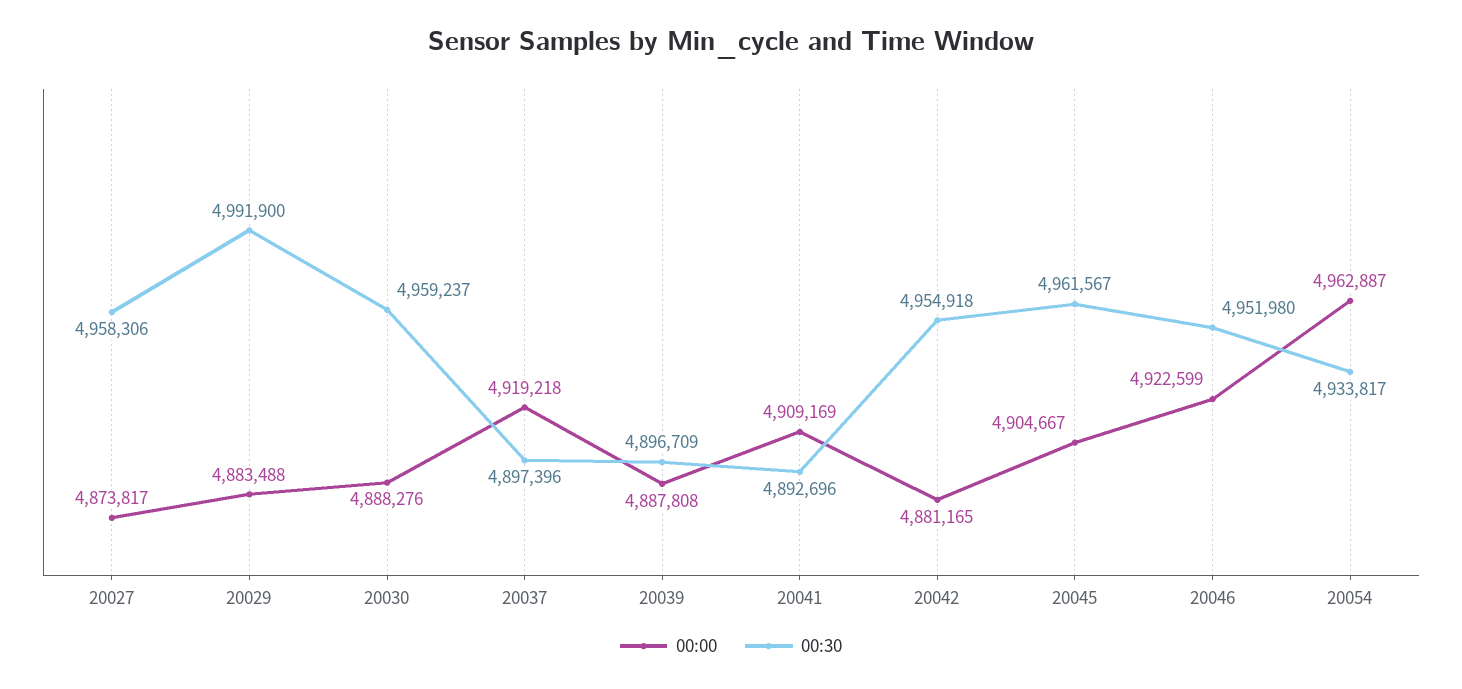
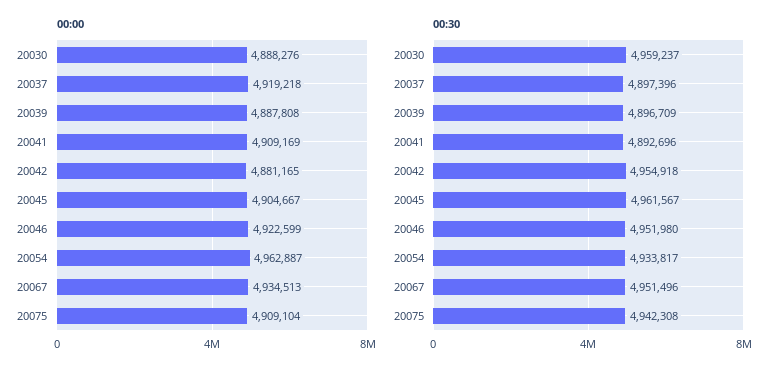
00:00, 20027: 4873817 -> none
00:30, 20027: 4958306 -> none
00:00, 20029: 4883488 -> none
00:30, 20029: 4991900 -> none
00:00, 20067: none -> 4934513
00:00, 20075: none -> 4909104
00:30, 20067: none -> 4951496
00:30, 20075: none -> 4942308

